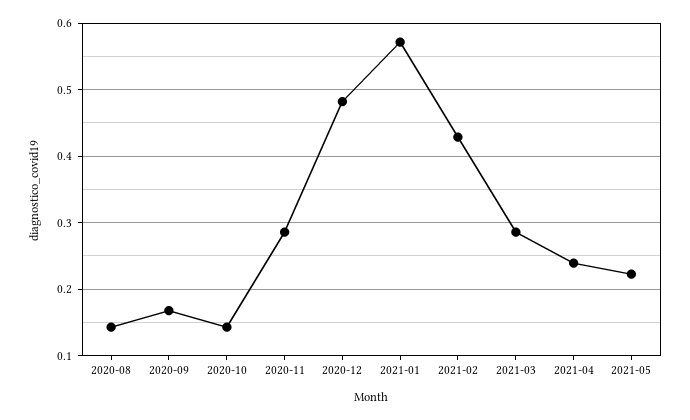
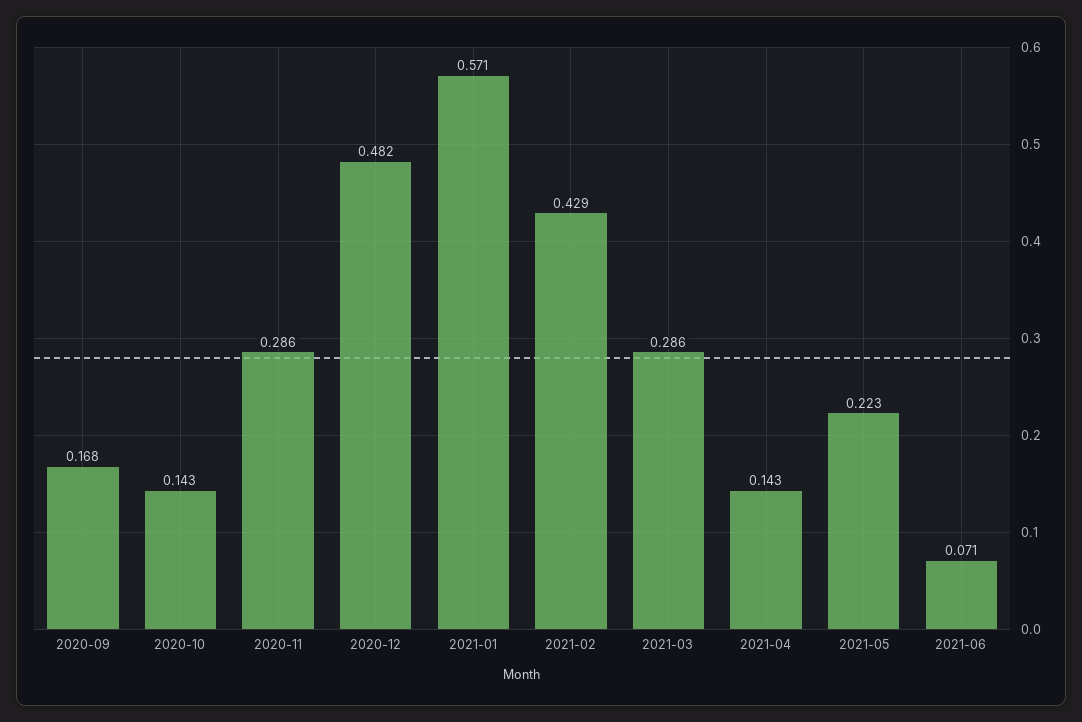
2020-08: 0.14 -> none
2021-04: 0.24 -> 0.143
2021-06: none -> 0.071

